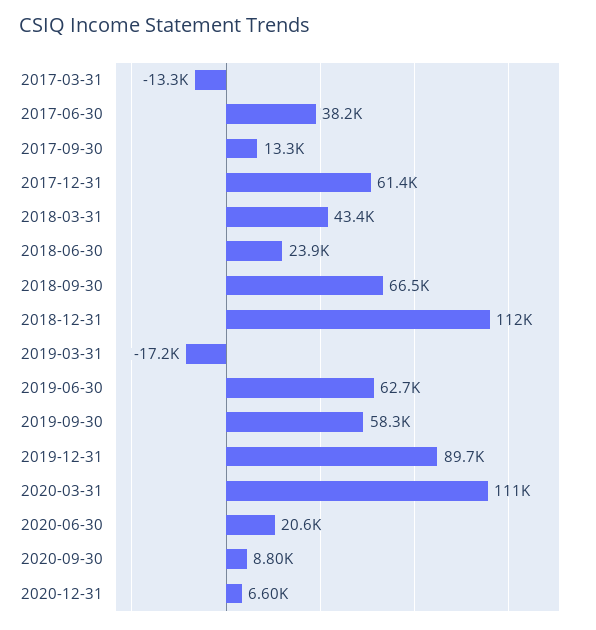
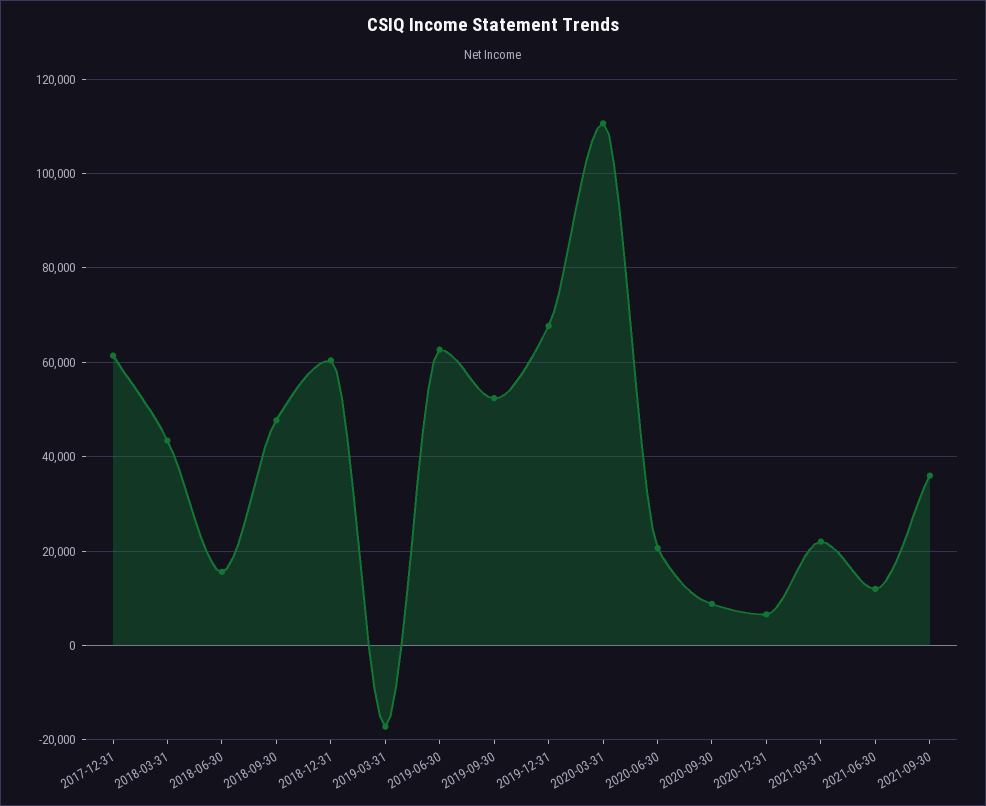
2017-03-31: -13300 -> none
2017-06-30: 38200 -> none
2017-09-30: 13300 -> none
2018-06-30: 23900 -> 16000
2018-09-30: 66500 -> 48000
2018-12-31: 112000 -> 60000
2019-09-30: 58300 -> 52000
2019-12-31: 89700 -> 68000
2021-03-31: none -> 22000
2021-06-30: none -> 12000
2021-09-30: none -> 36000

